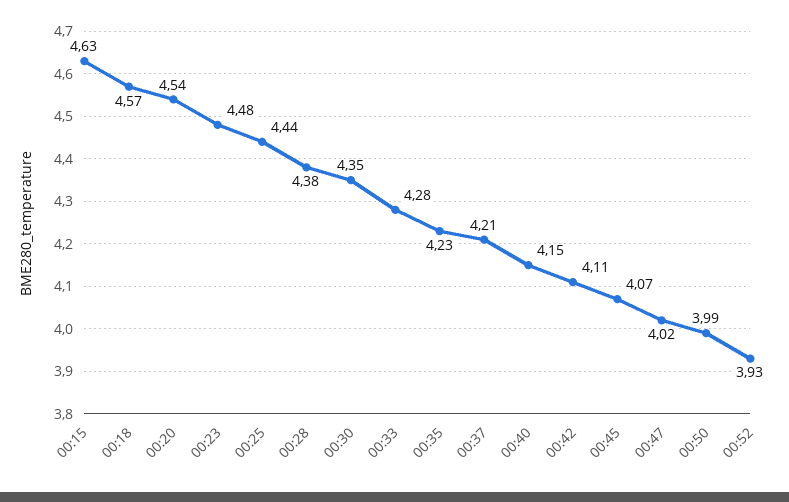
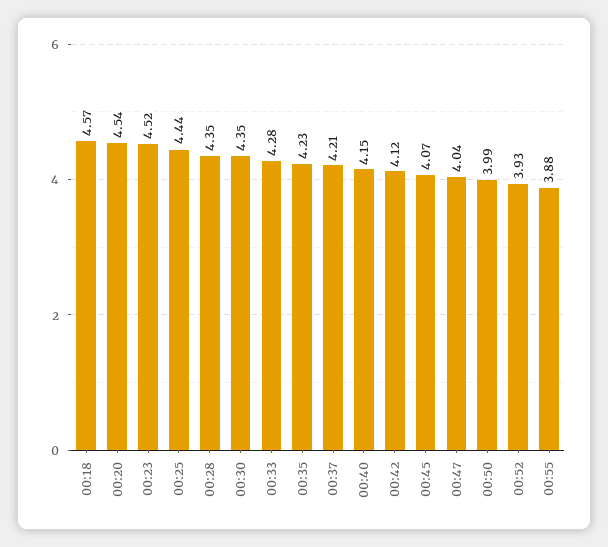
00:15: 4.63 -> none
00:23: 4.48 -> 4.52
00:28: 4.38 -> 4.35
00:42: 4.11 -> 4.12
00:47: 4.02 -> 4.04
00:55: none -> 3.88

